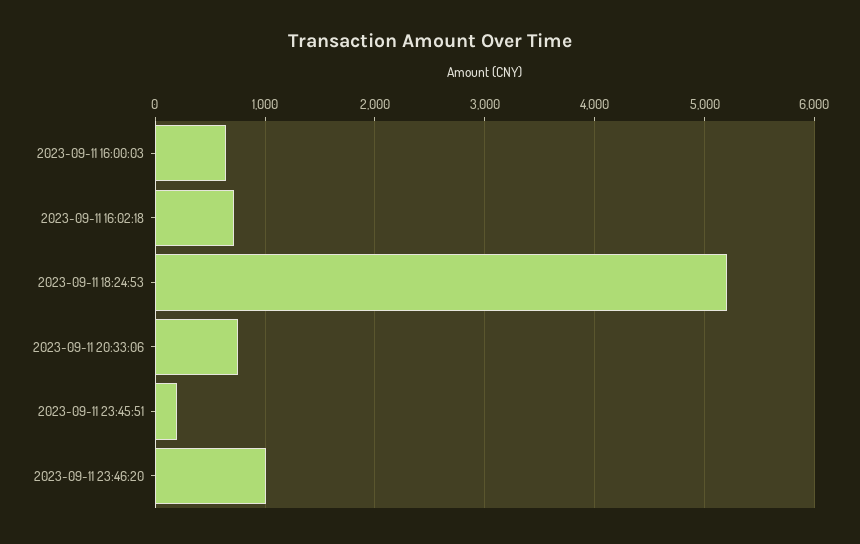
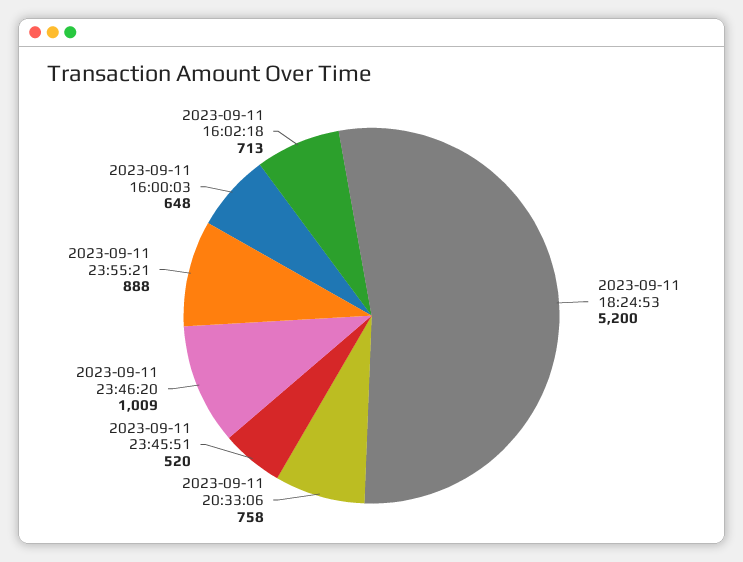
2023-09-11 23:45:51: 200 -> 520
2023-09-11 23:55:21: none -> 888

